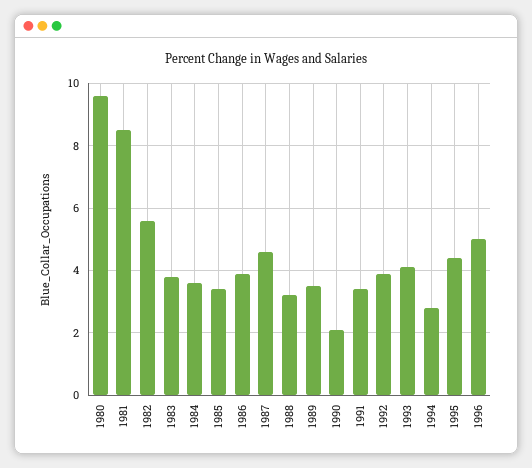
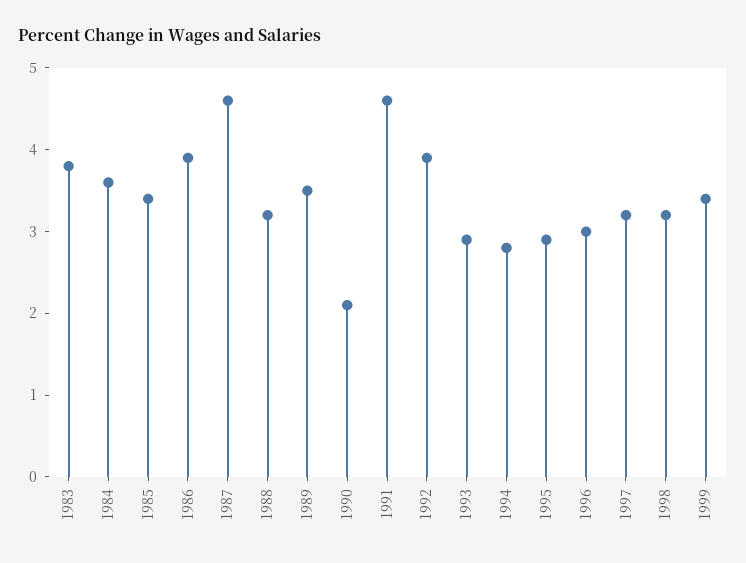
1980: 9.5 -> none
1981: 8.5 -> none
1982: 5.5 -> none
1991: 3.5 -> 4.6
1993: 4 -> 2.9
1995: 4.5 -> 2.9
1996: 5 -> 3
1997: none -> 3.2
1998: none -> 3.2
1999: none -> 3.4

